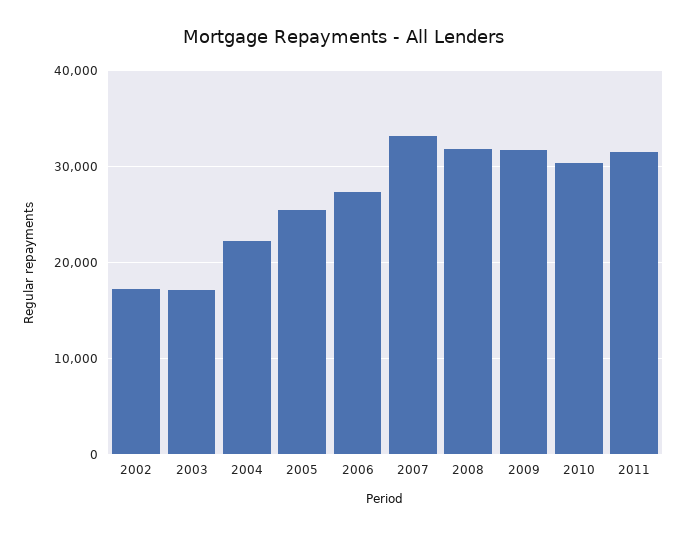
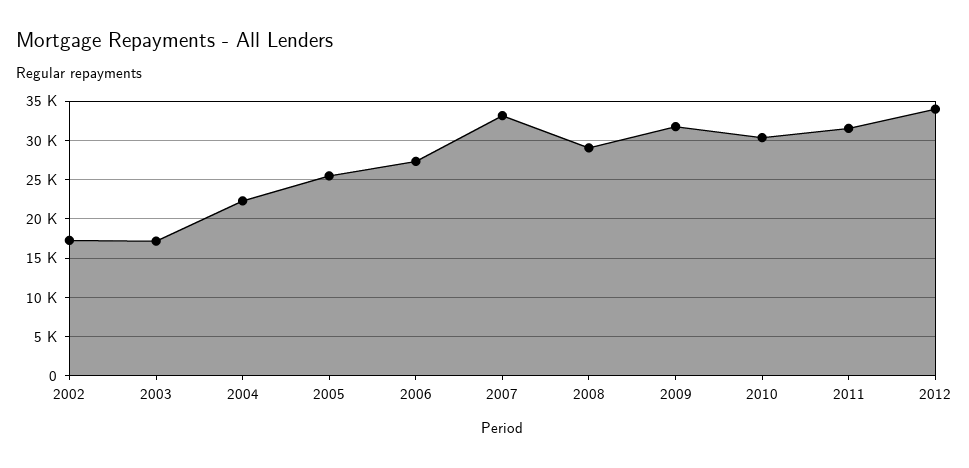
2008: 32000 -> 29000
2012: none -> 34000

